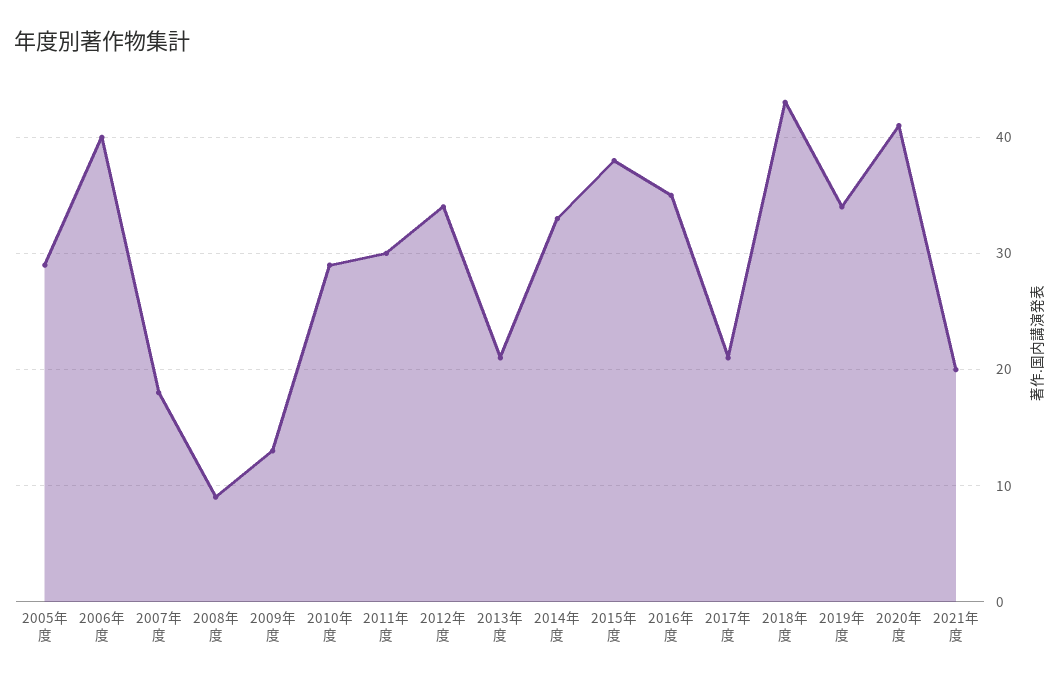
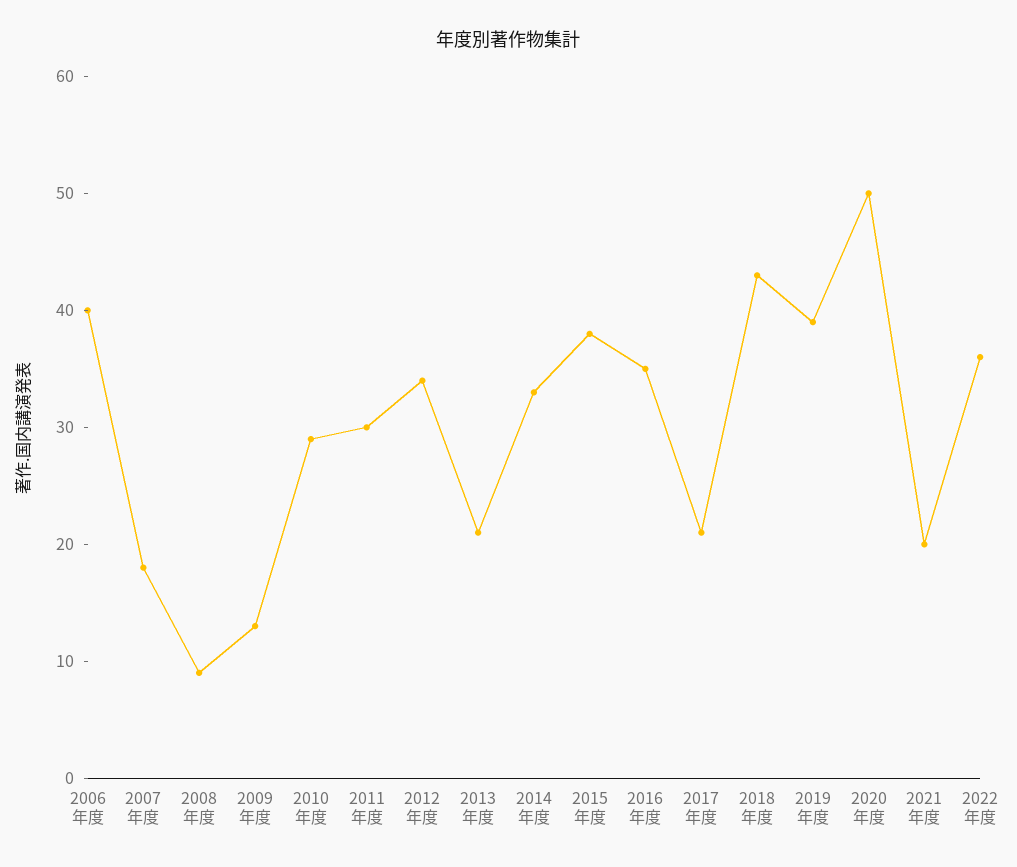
2005年度: 29 -> none
2019年度: 34 -> 39
2020年度: 41 -> 50
2022年度: none -> 36

